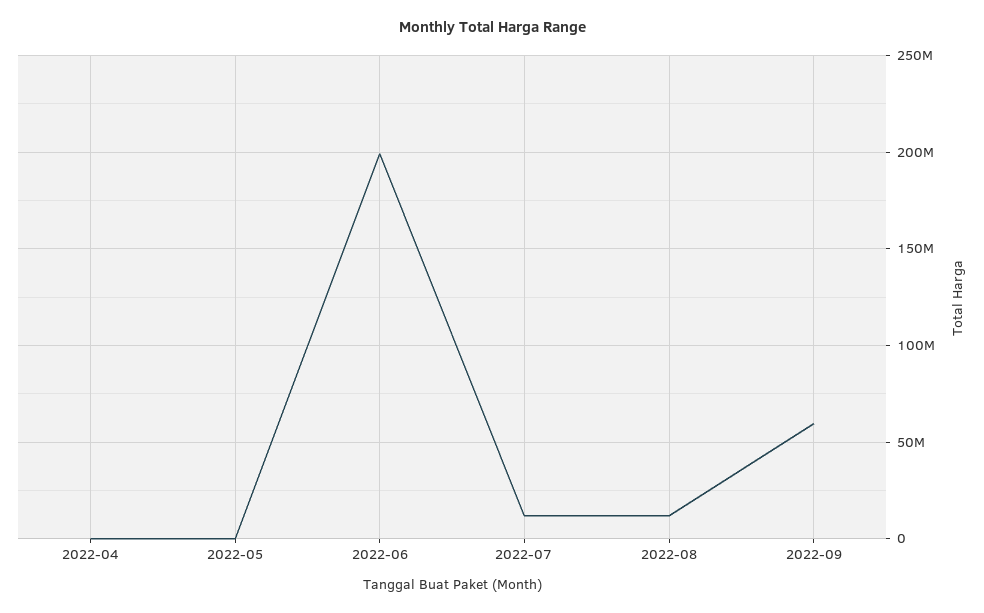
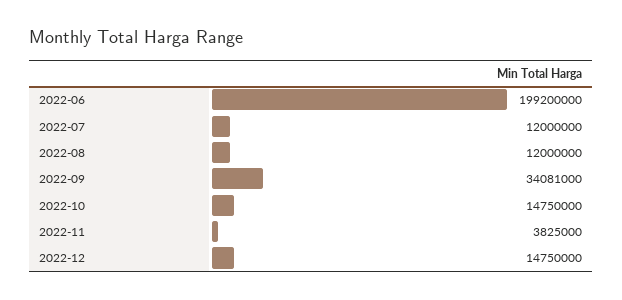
2022-04: 0 -> none
2022-05: 0 -> none
2022-09: 60000000 -> 34081000
2022-10: none -> 14750000
2022-11: none -> 3825000
2022-12: none -> 14750000

